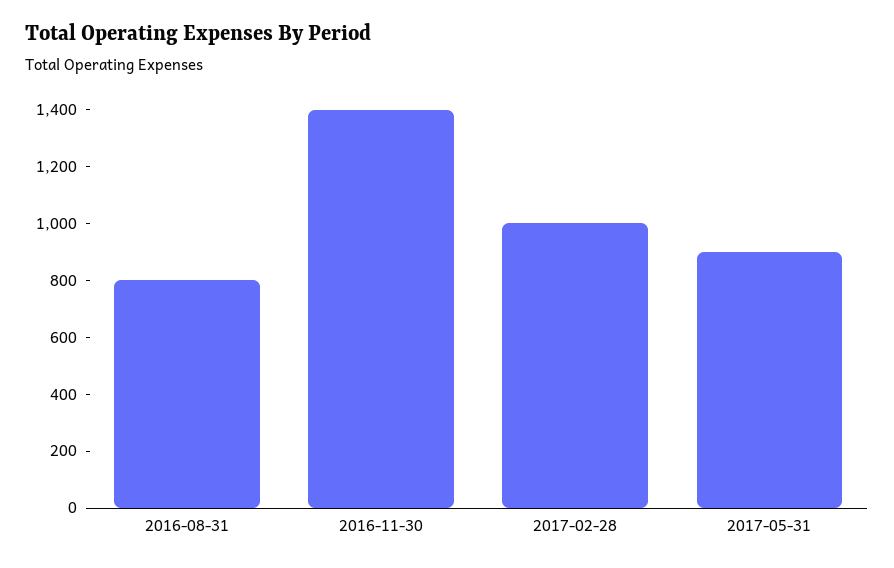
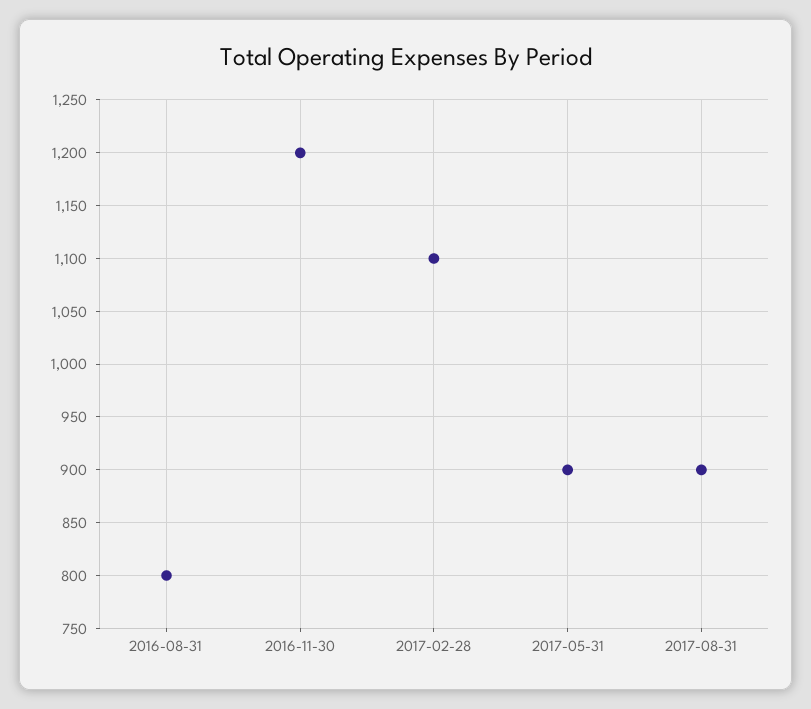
2016-11-30: 1400 -> 1200
2017-02-28: 1000 -> 1100
2017-08-31: none -> 900

